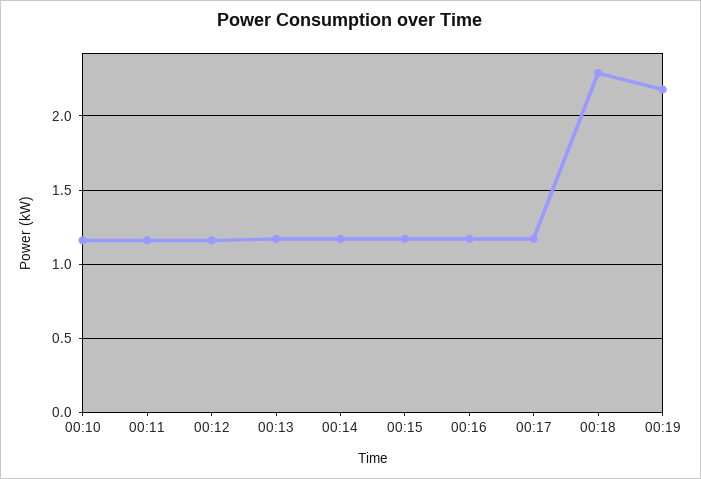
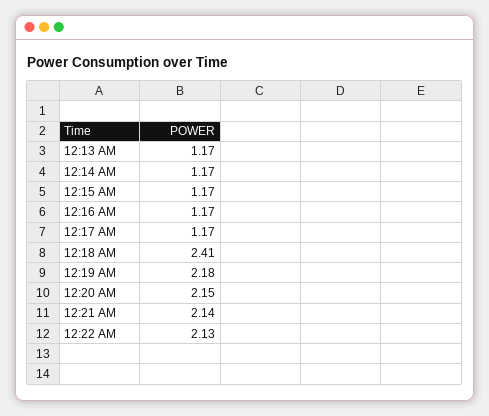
00:10: 1.15 -> none
00:11: 1.15 -> none
00:12: 1.15 -> none
00:18: 2.3 -> 2.41
12:20 AM: none -> 2.15
12:21 AM: none -> 2.14
12:22 AM: none -> 2.13

